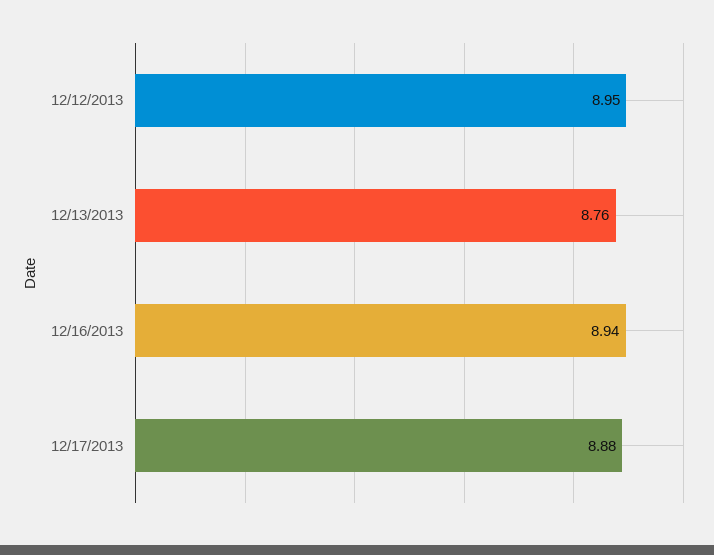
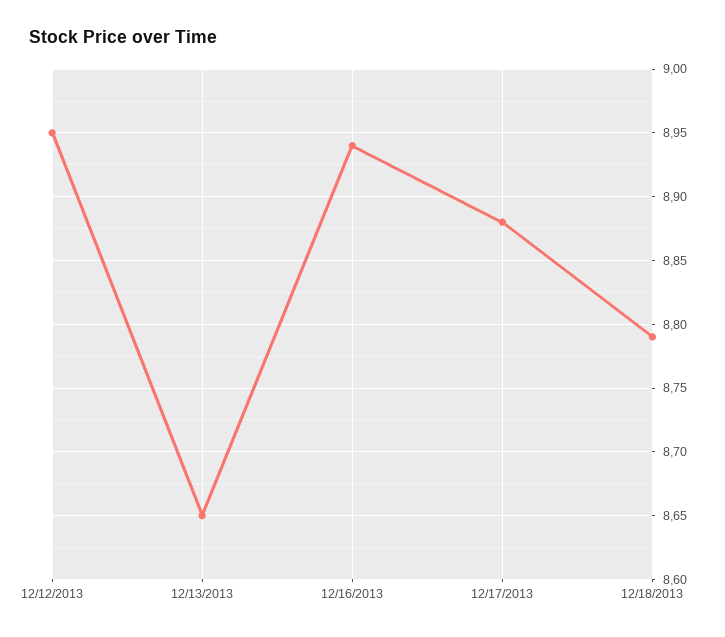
12/13/2013: 8.76 -> 8.65
12/18/2013: none -> 8.79

